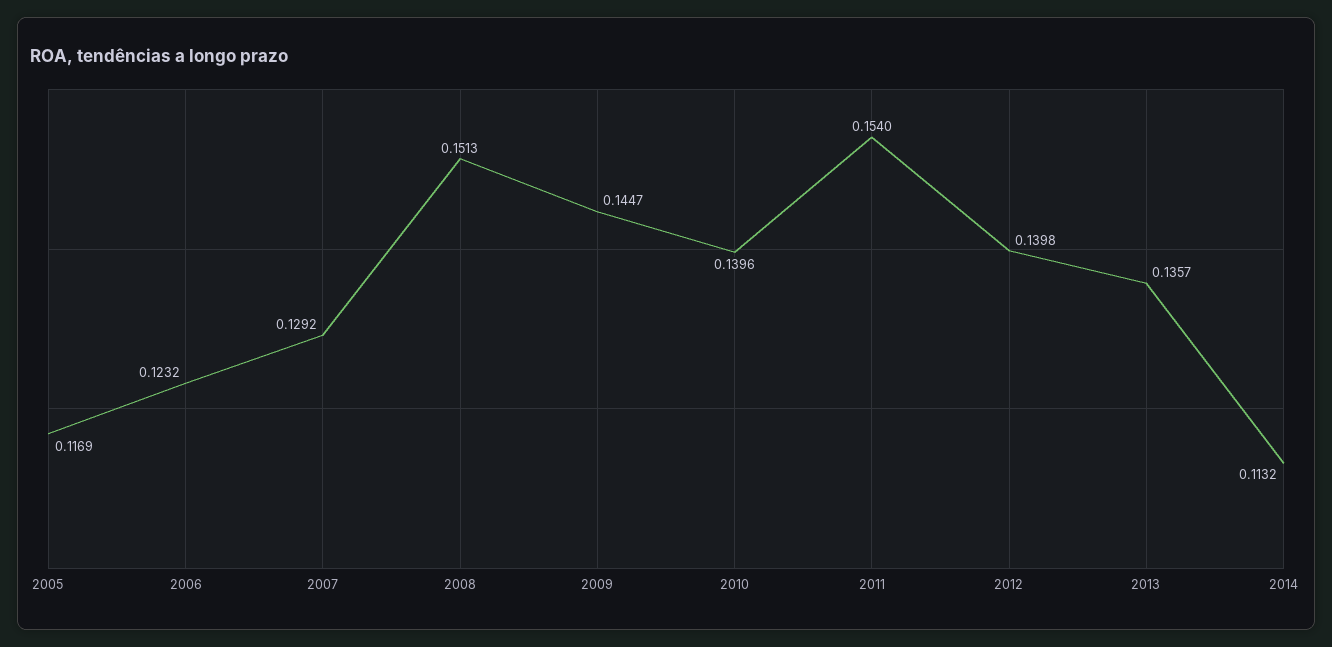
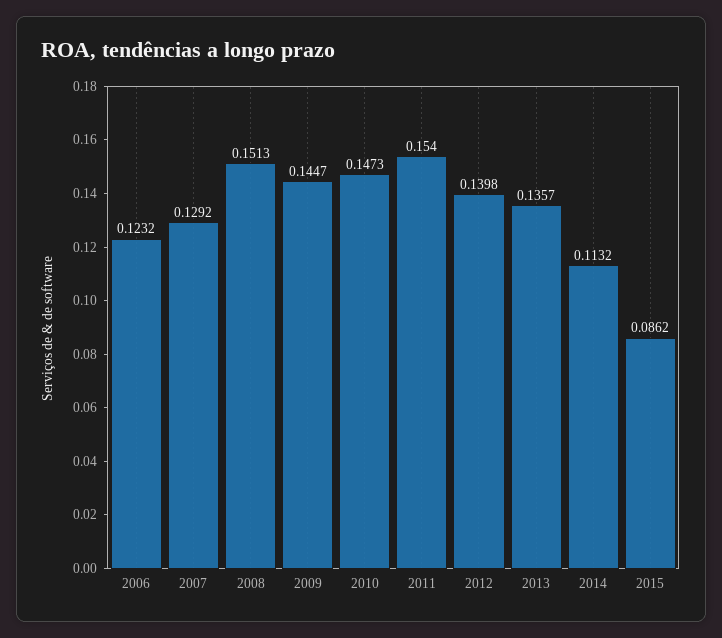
2005: 0.1169 -> none
2010: 0.1396 -> 0.1473
2015: none -> 0.0862

